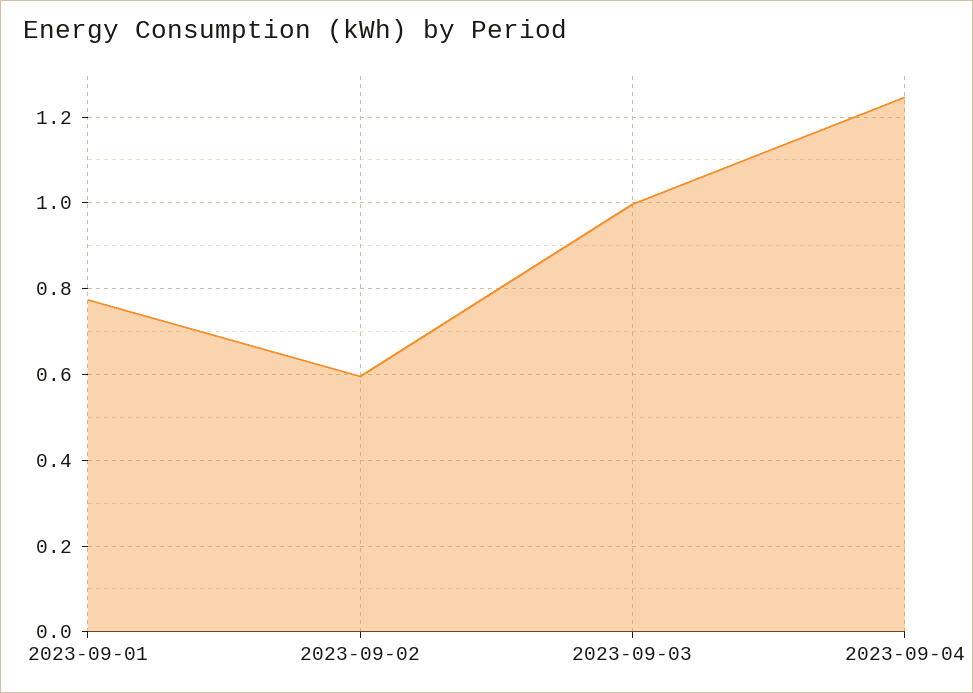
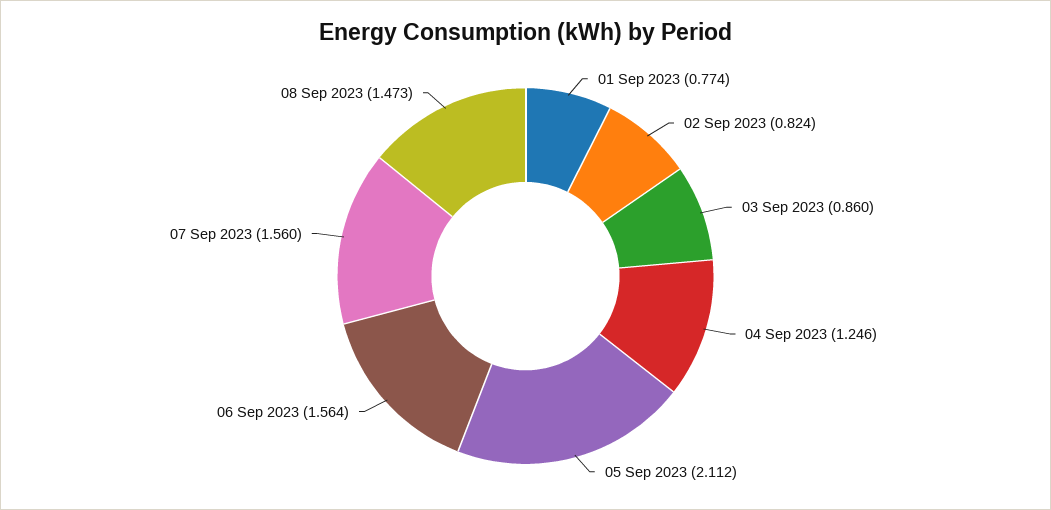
2023-09-02: 0.6 -> 0.824
2023-09-03: 1 -> 0.86
05 Sep 2023: none -> 2.112
06 Sep 2023: none -> 1.564
07 Sep 2023: none -> 1.56
08 Sep 2023: none -> 1.473

